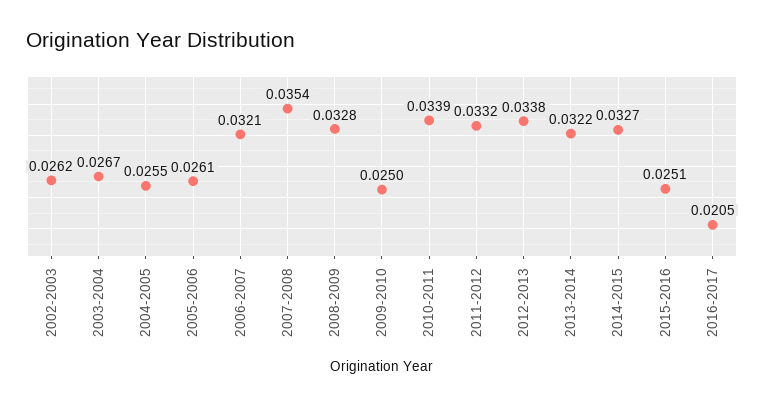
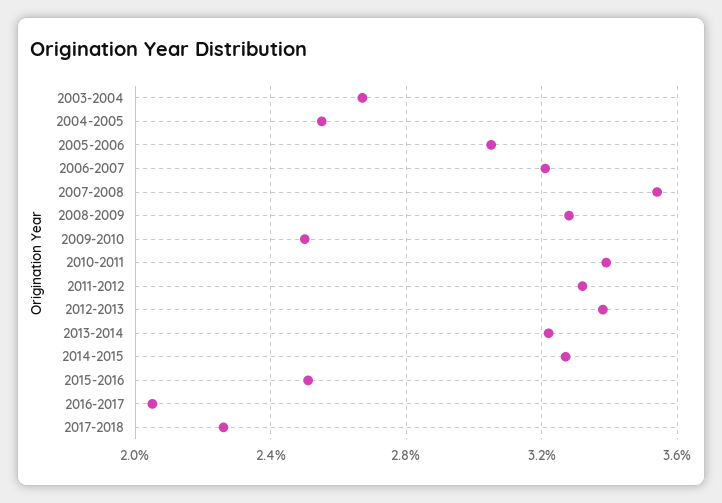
2002-2003: 0.0262 -> none
2005-2006: 0.0261 -> 0.0305
2017-2018: none -> 0.0225

